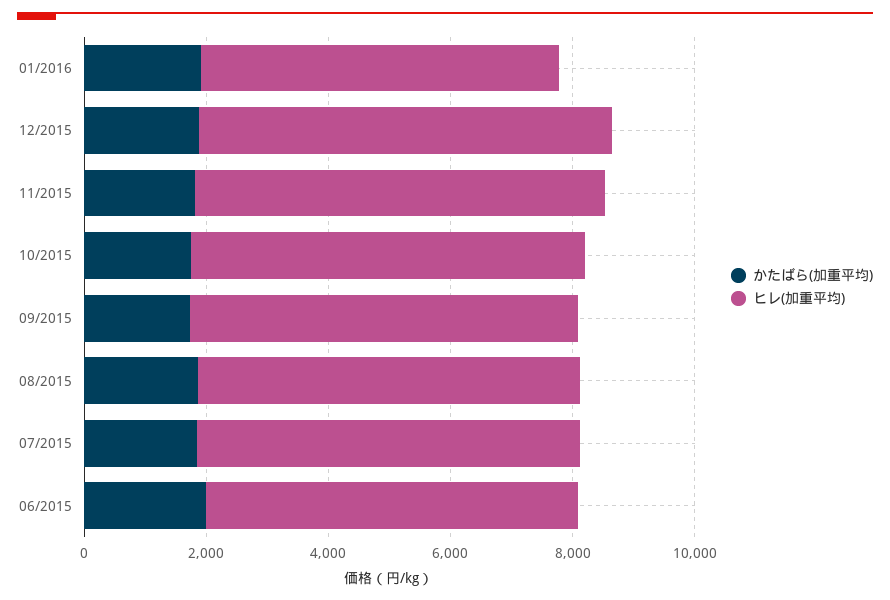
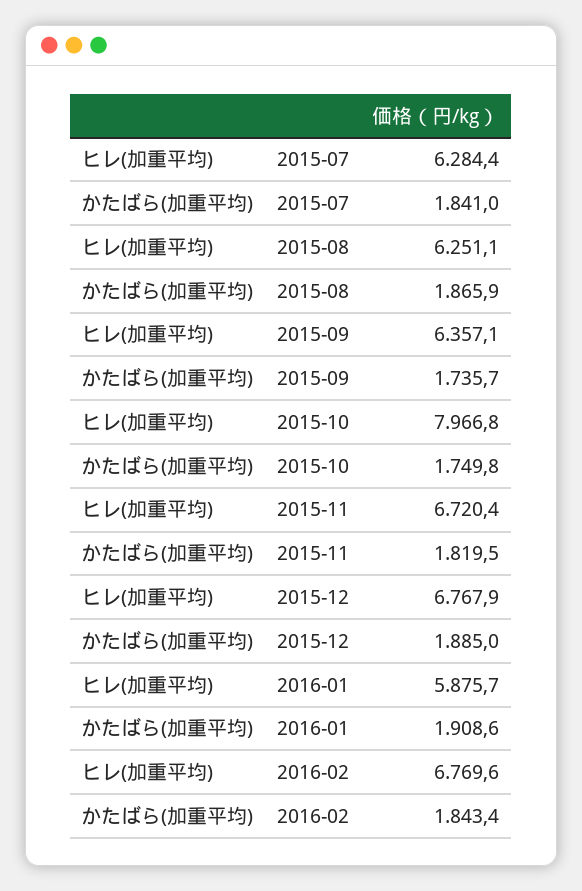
ヒレ(加重平均), 10/2015: 6500 -> 7966.8
かたばら(加重平均), 06/2015: 2000 -> none
ヒレ(加重平均), 06/2015: 6000 -> none
ヒレ(加重平均), 2016-02: none -> 6769.6
かたばら(加重平均), 2016-02: none -> 1843.4

